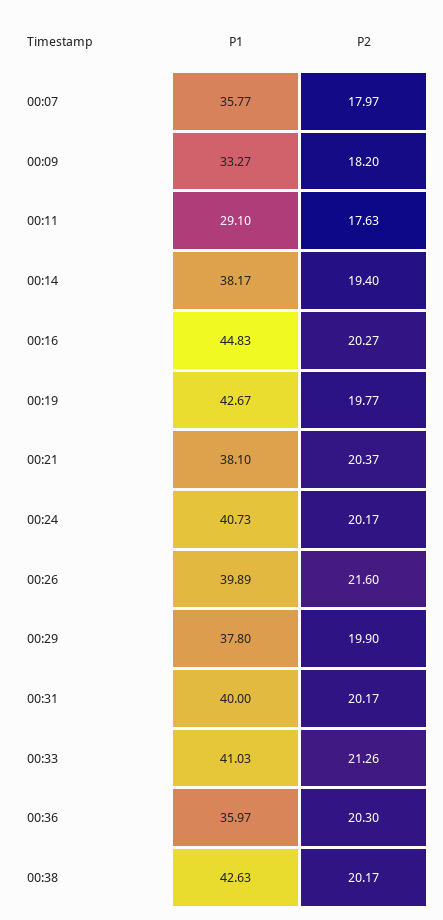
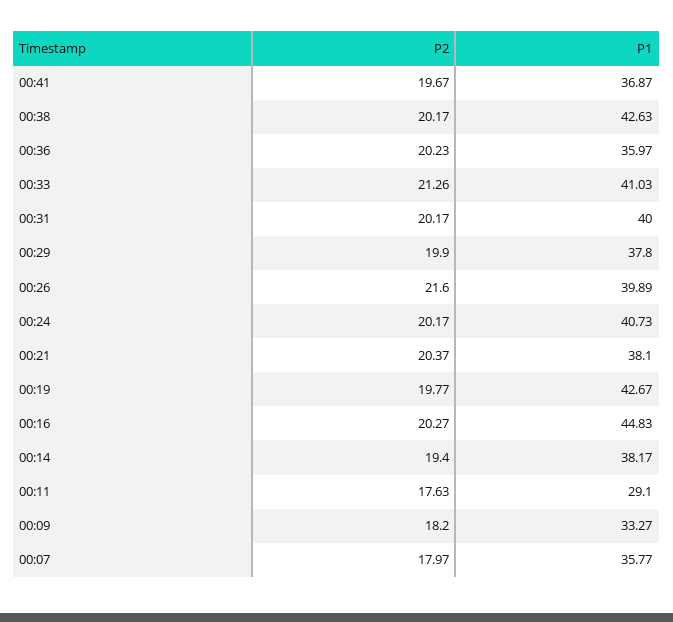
P2, 00:36: 20.3 -> 20.23
P2, 00:41: none -> 19.67
P1, 00:41: none -> 36.87

